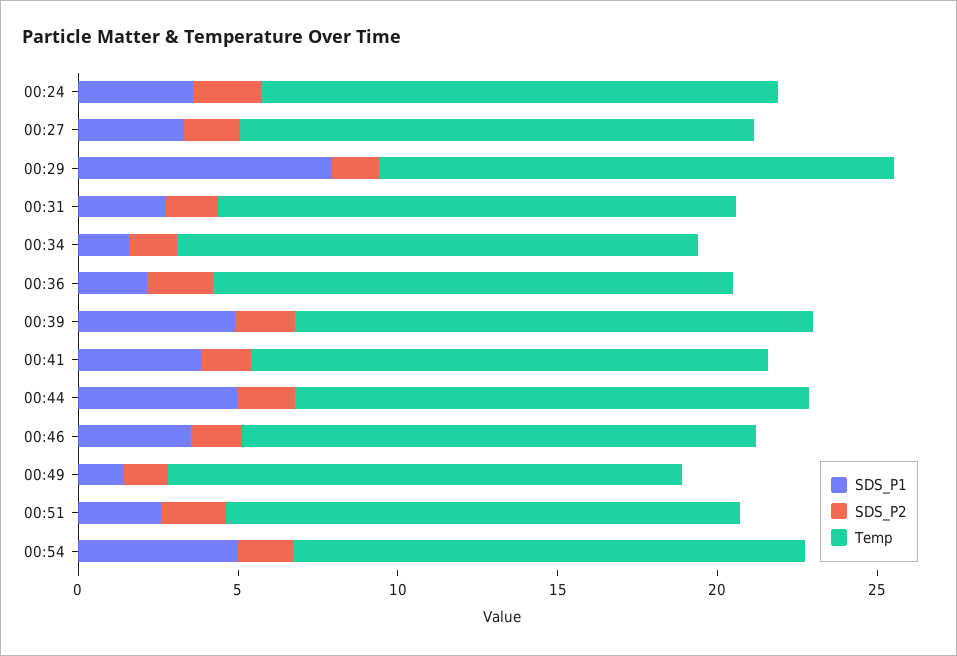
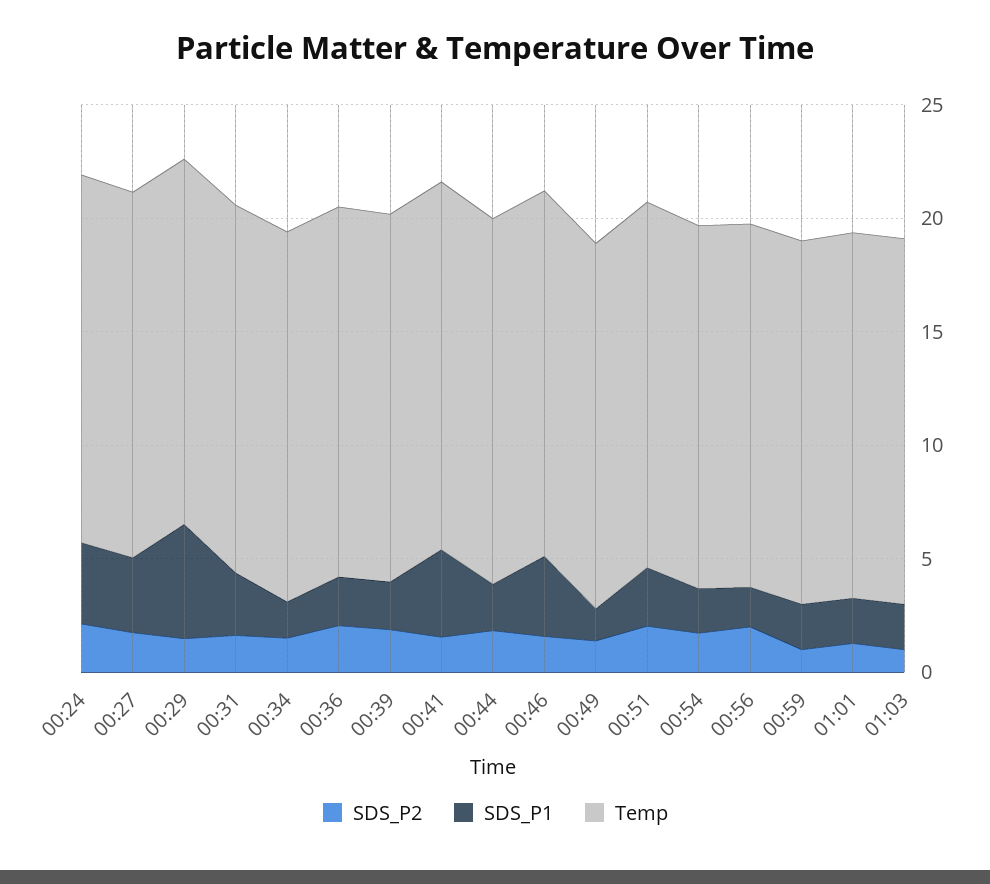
SDS_P1, 00:29: 8 -> 5
SDS_P1, 00:39: 5 -> 2
SDS_P1, 00:44: 5 -> 2
SDS_P1, 00:54: 5 -> 2
SDS_P2, 00:56: none -> 2
SDS_P1, 00:56: none -> 2
Temp, 00:56: none -> 16
SDS_P2, 00:59: none -> 1
SDS_P1, 00:59: none -> 2
Temp, 00:59: none -> 16
SDS_P2, 01:01: none -> 1
SDS_P1, 01:01: none -> 2
Temp, 01:01: none -> 16
SDS_P2, 01:03: none -> 1
SDS_P1, 01:03: none -> 2
Temp, 01:03: none -> 16

